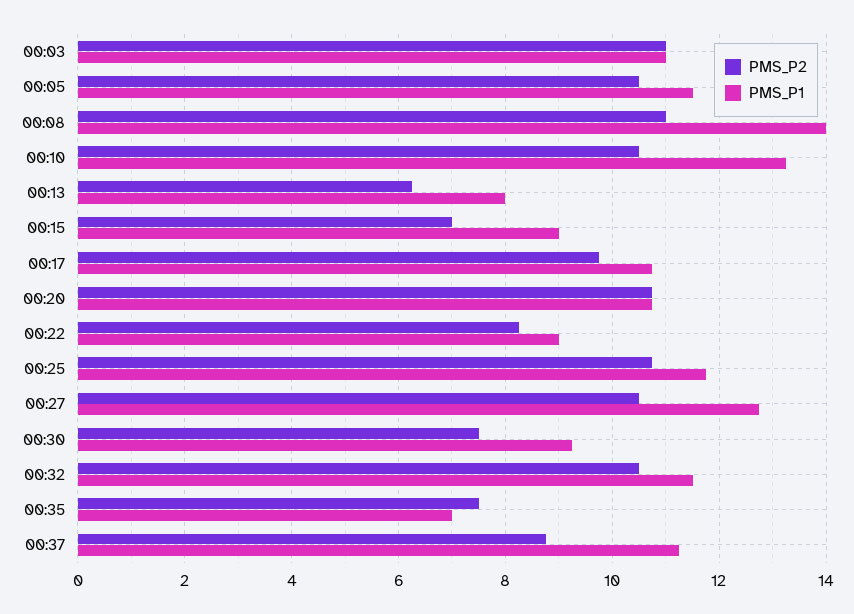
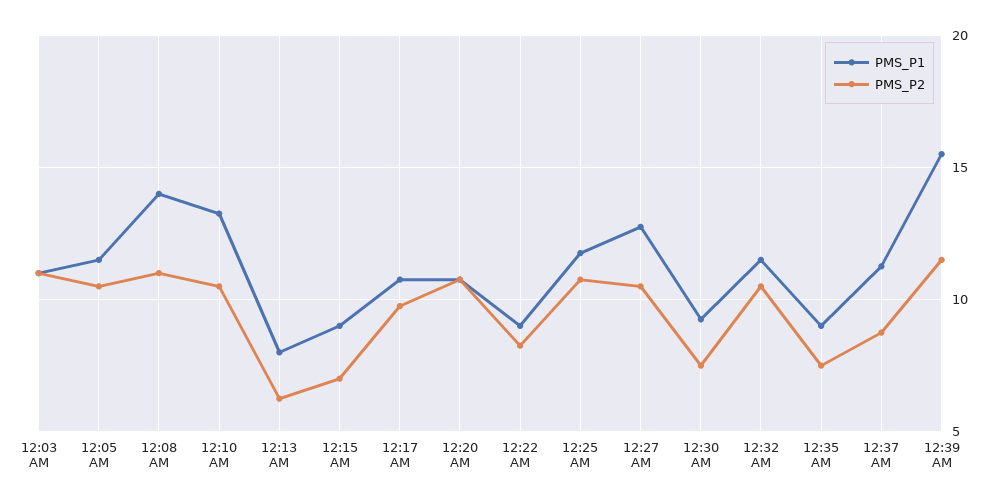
PMS_P1, 00:35: 7 -> 9
PMS_P1, 12:39 AM: none -> 15.5
PMS_P2, 12:39 AM: none -> 11.5

